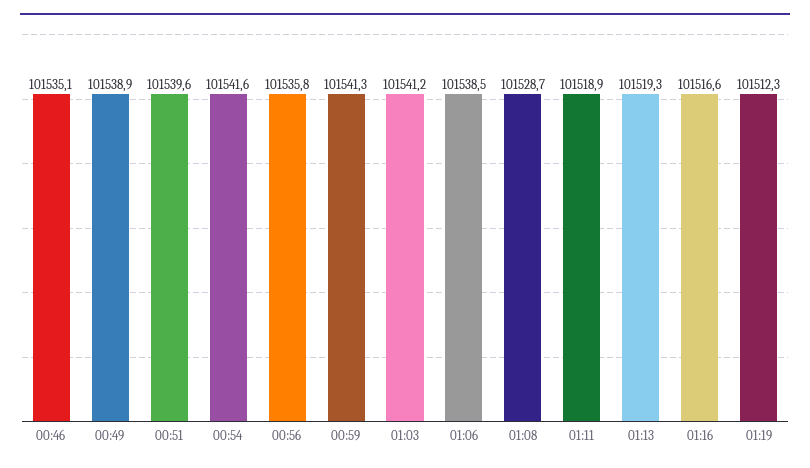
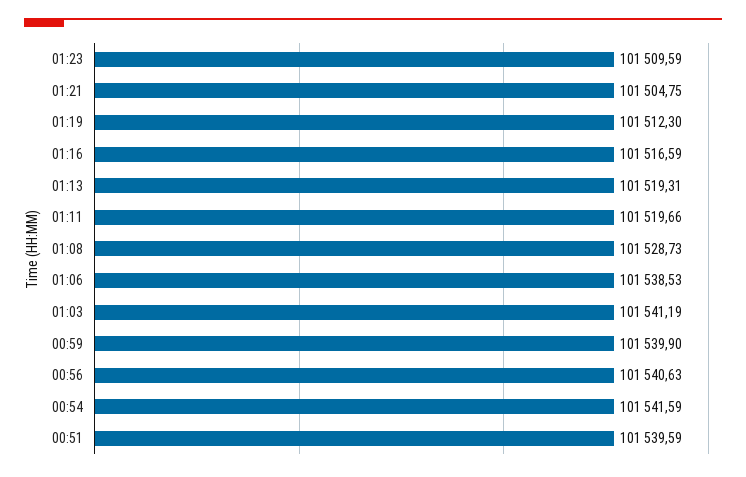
00:46: 101535.1 -> none
00:49: 101538.9 -> none
00:56: 101535.8 -> 101540.63
00:59: 101541.3 -> 101539.9
01:11: 101518.9 -> 101519.66
01:23: none -> 101509.59
01:21: none -> 101504.75

